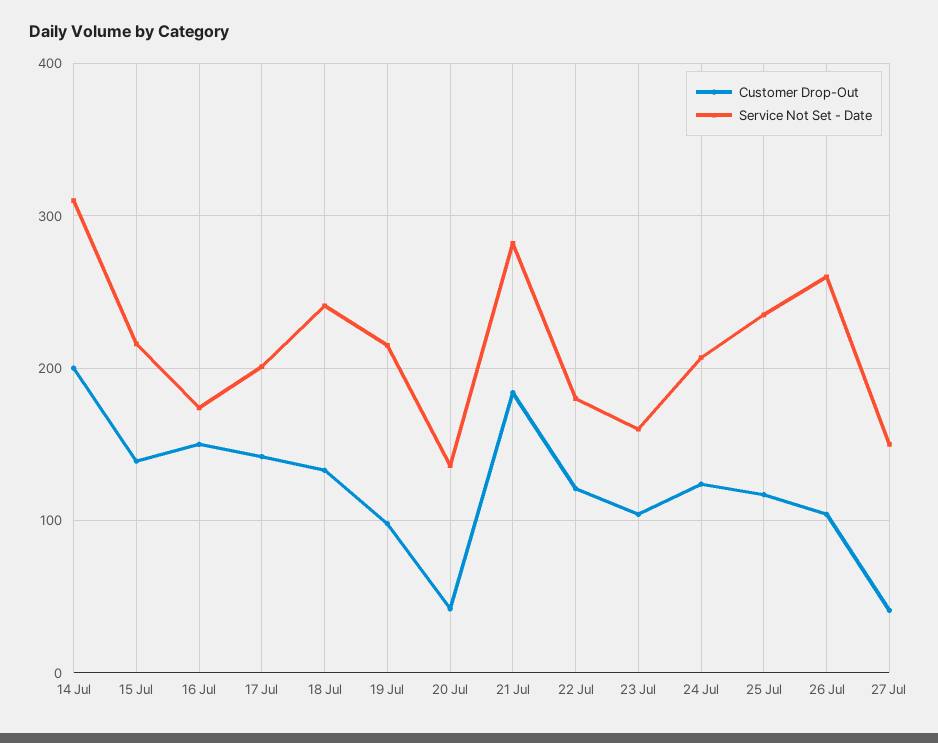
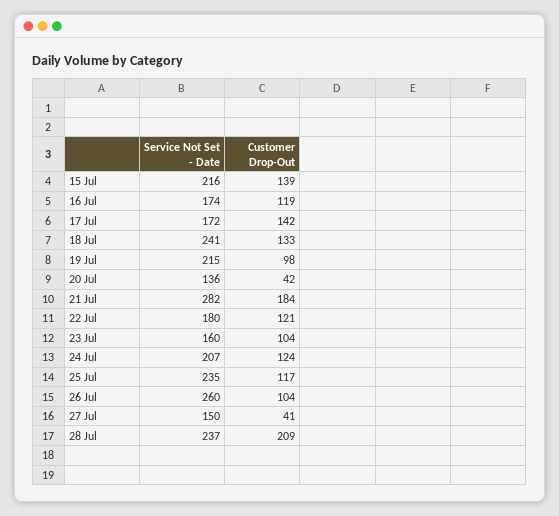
Customer Drop-Out, 14 Jul: 200 -> none
Service Not Set - Date, 14 Jul: 310 -> none
Customer Drop-Out, 16 Jul: 150 -> 119
Service Not Set - Date, 17 Jul: 200 -> 172
Service Not Set - Date, 28 Jul: none -> 237
Customer Drop-Out, 28 Jul: none -> 209

